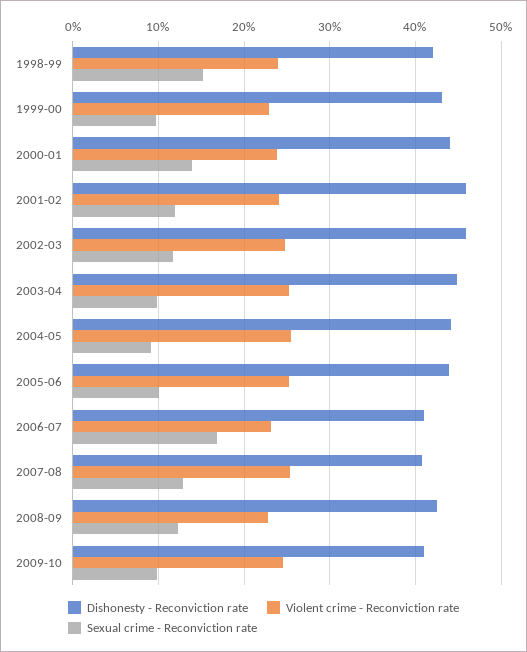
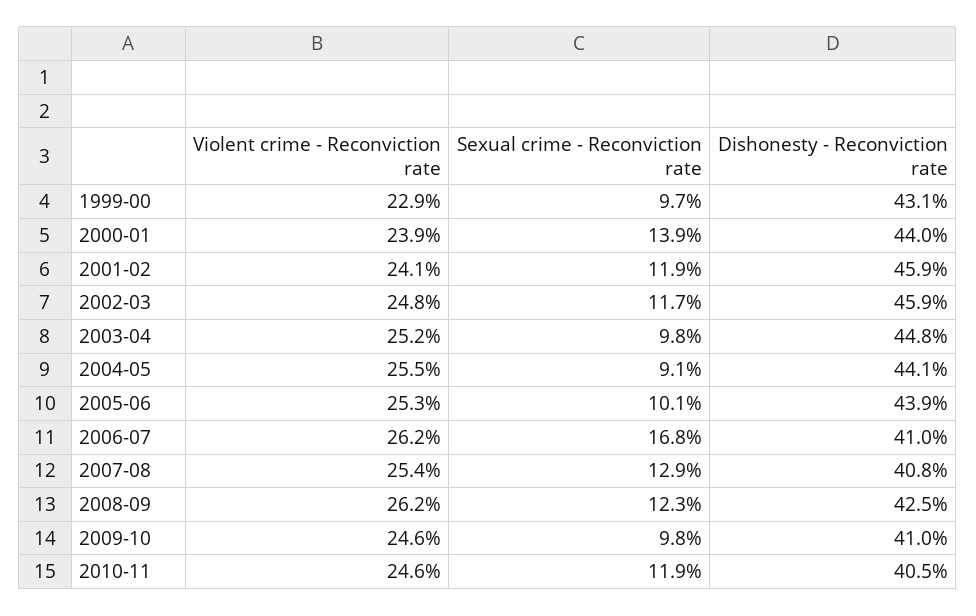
Dishonesty - Reconviction rate, 1998-99: 42 -> none
Violent crime - Reconviction rate, 1998-99: 24 -> none
Sexual crime - Reconviction rate, 1998-99: 15 -> none
Violent crime - Reconviction rate, 2006-07: 23 -> 26.2
Violent crime - Reconviction rate, 2008-09: 23 -> 26.2
Violent crime - Reconviction rate, 2010-11: none -> 24.6
Sexual crime - Reconviction rate, 2010-11: none -> 11.9
Dishonesty - Reconviction rate, 2010-11: none -> 40.5

